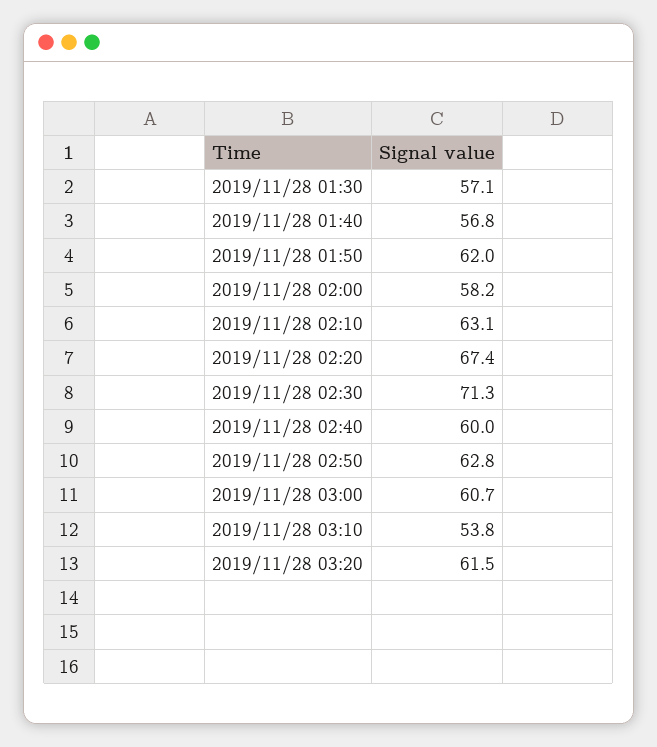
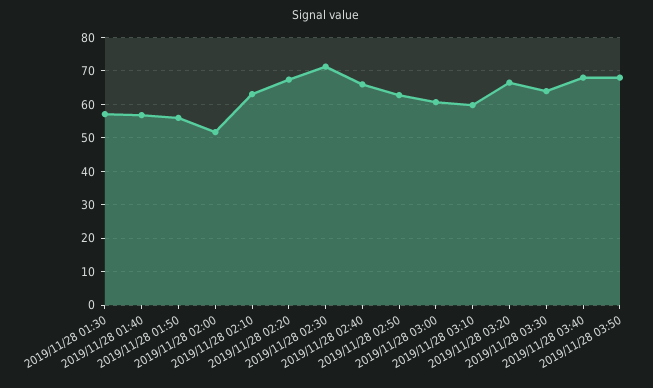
2019/11/28 01:50: 62 -> 56
2019/11/28 02:00: 58.2 -> 52
2019/11/28 02:40: 60 -> 66
2019/11/28 03:10: 53.8 -> 60
2019/11/28 03:20: 61.5 -> 66
2019/11/28 03:30: none -> 64
2019/11/28 03:40: none -> 68
2019/11/28 03:50: none -> 68

